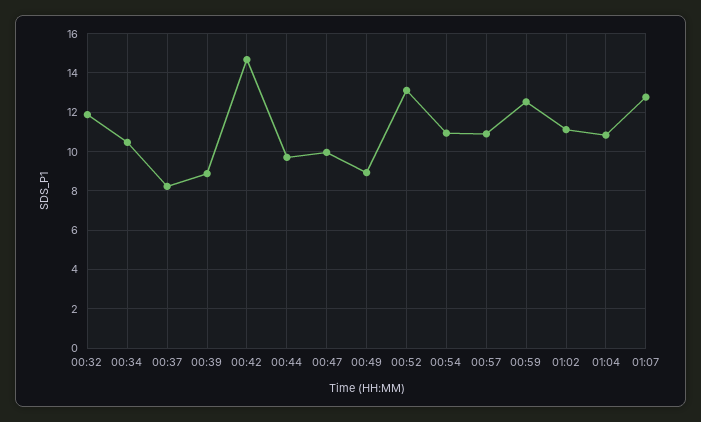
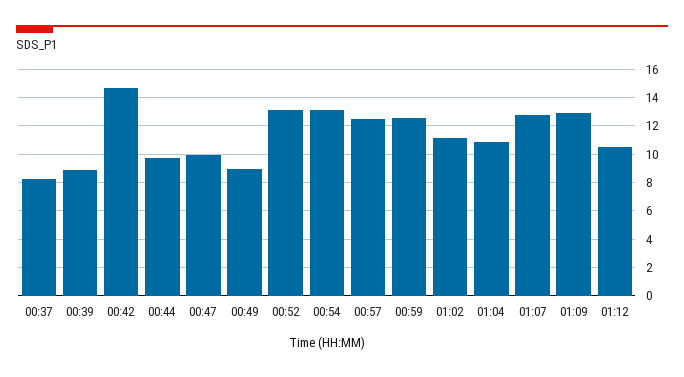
00:32: 12 -> none
00:34: 10.5 -> none
00:54: 11 -> 13
00:57: 11 -> 12.5
01:09: none -> 13
01:12: none -> 10.5

